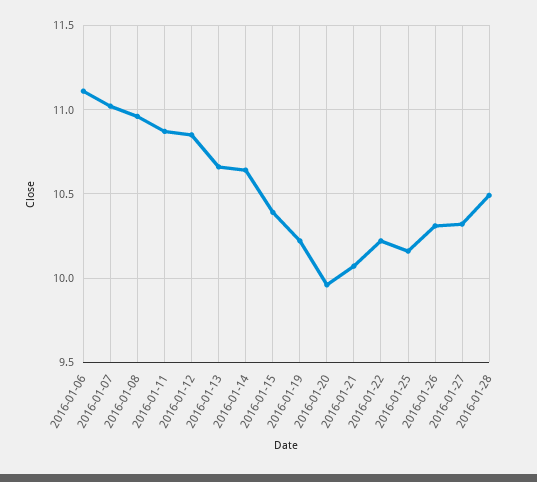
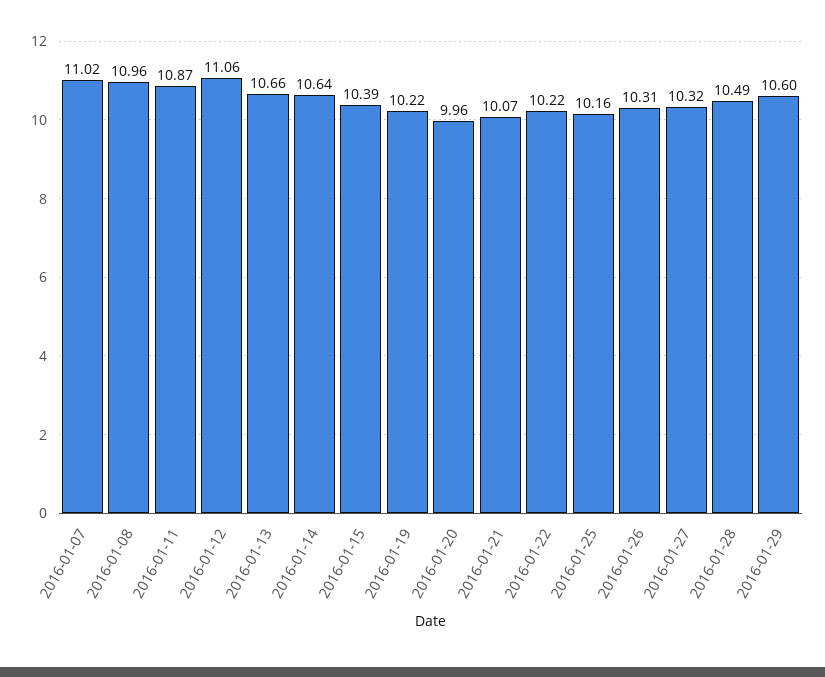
2016-01-06: 11.1 -> none
2016-01-12: 10.85 -> 11.06
2016-01-29: none -> 10.6

